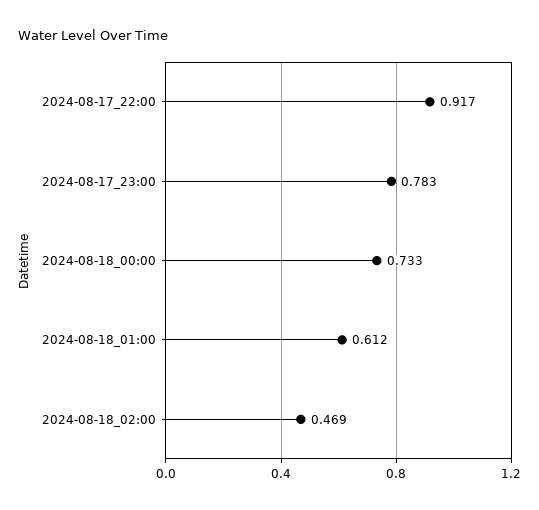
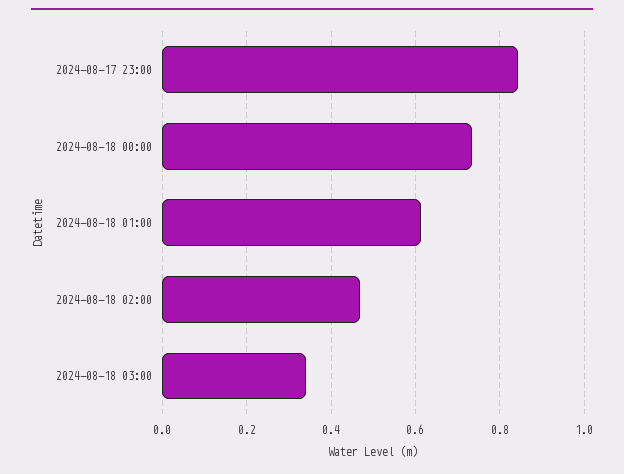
2024-08-17_22:00: 0.917 -> none
2024-08-17_23:00: 0.783 -> 0.84
2024-08-18 03:00: none -> 0.34

